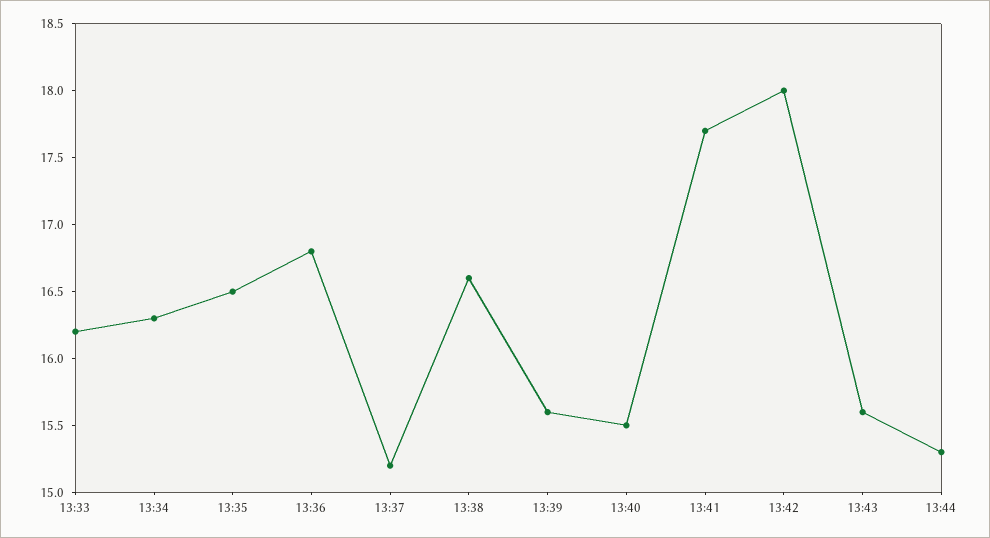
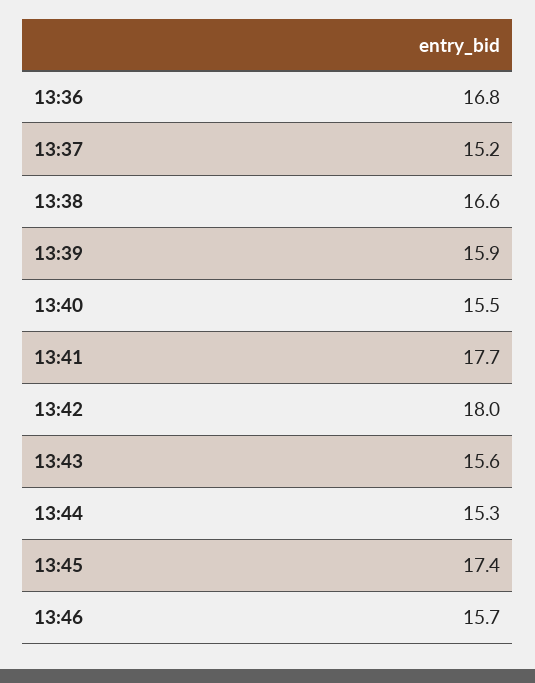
13:33: 16.2 -> none
13:34: 16.3 -> none
13:35: 16.5 -> none
13:39: 15.6 -> 15.9
13:45: none -> 17.4
13:46: none -> 15.7

